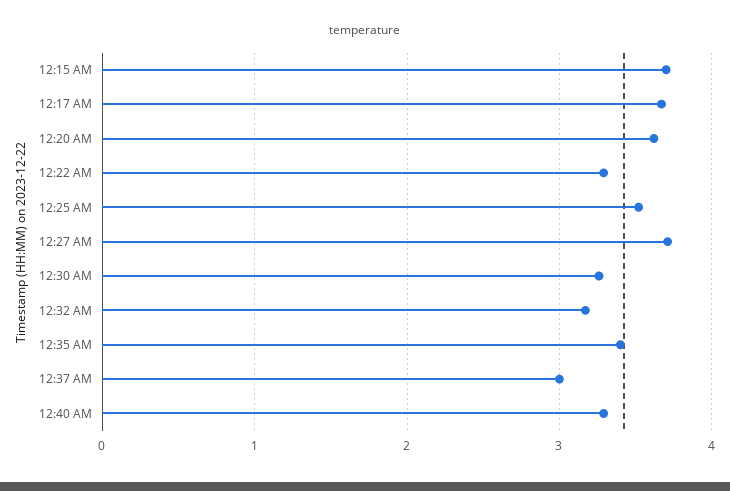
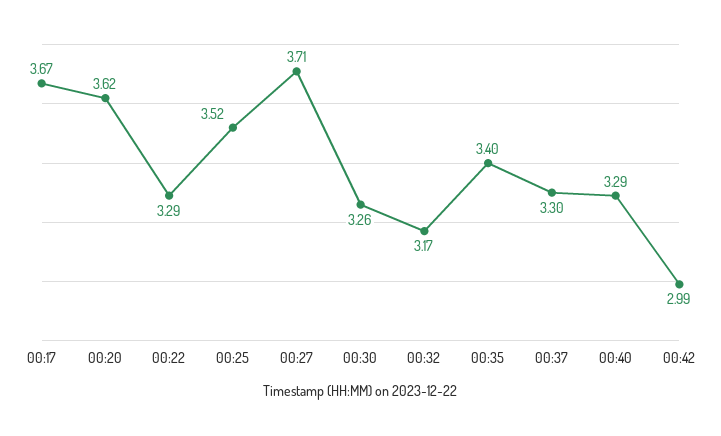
12:15 AM: 3.7 -> none
12:37 AM: 3 -> 3.3
00:42: none -> 2.99

